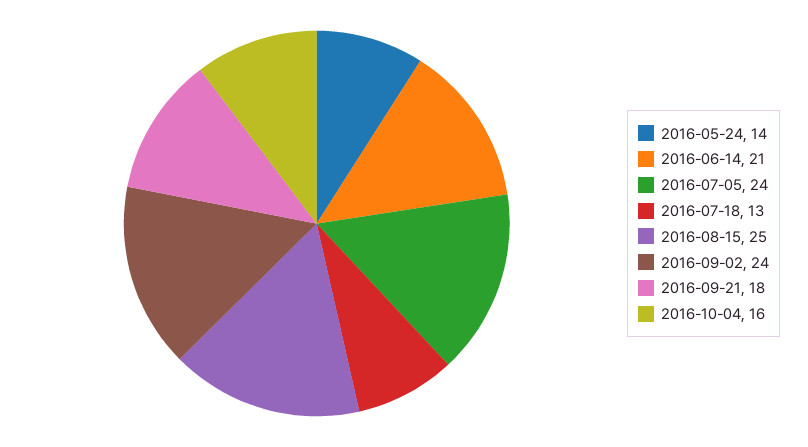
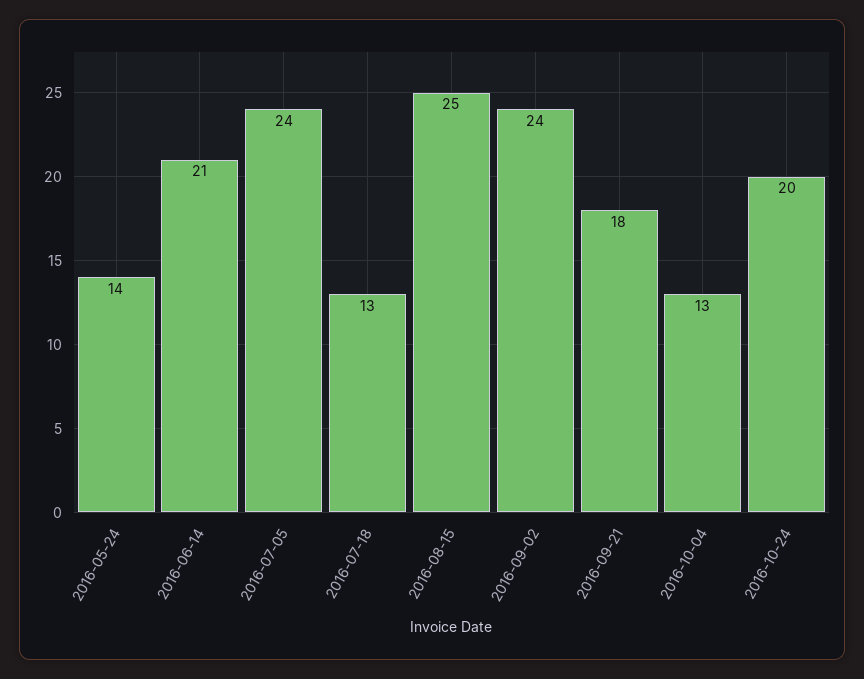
2016-10-04: 16 -> 13
2016-10-24: none -> 20

